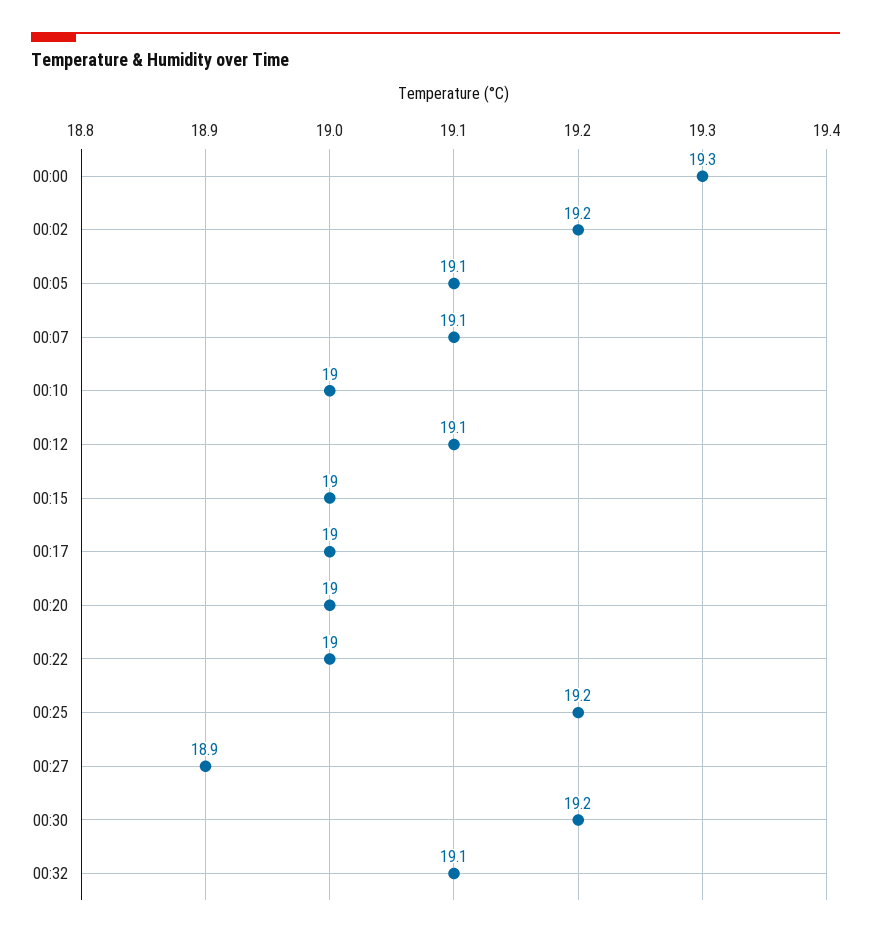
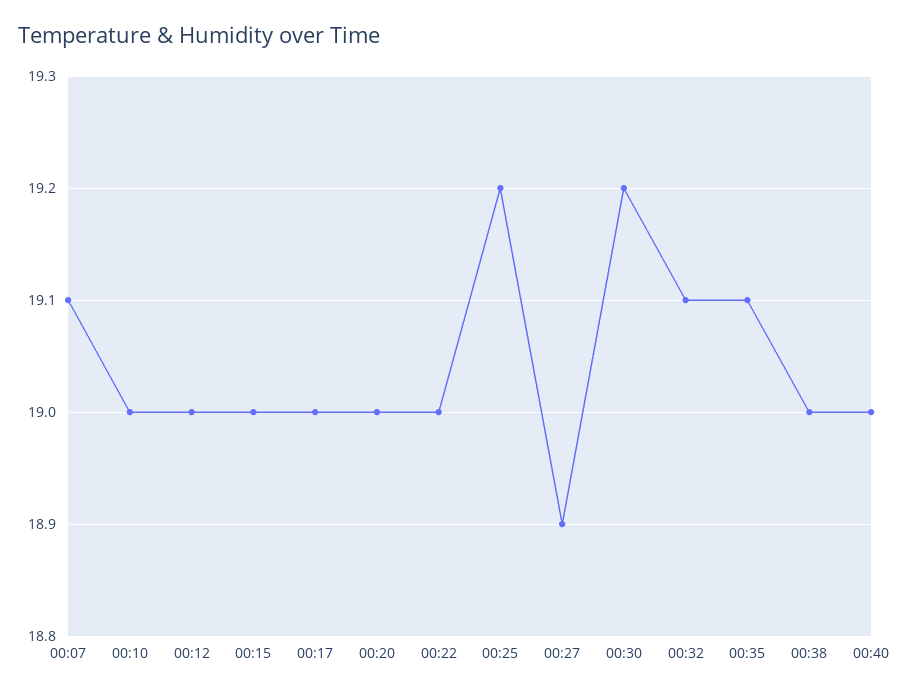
00:00: 19.3 -> none
00:02: 19.2 -> none
00:05: 19.1 -> none
00:12: 19.1 -> 19
00:35: none -> 19.1
00:38: none -> 19
00:40: none -> 19

